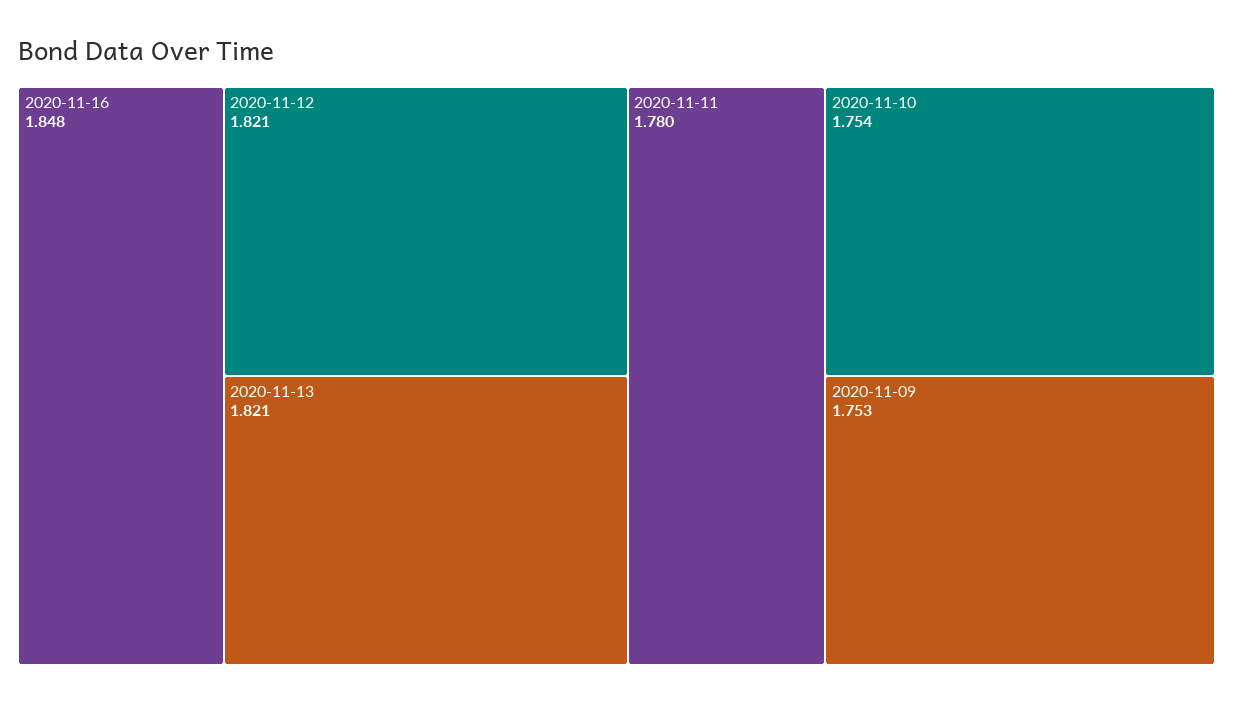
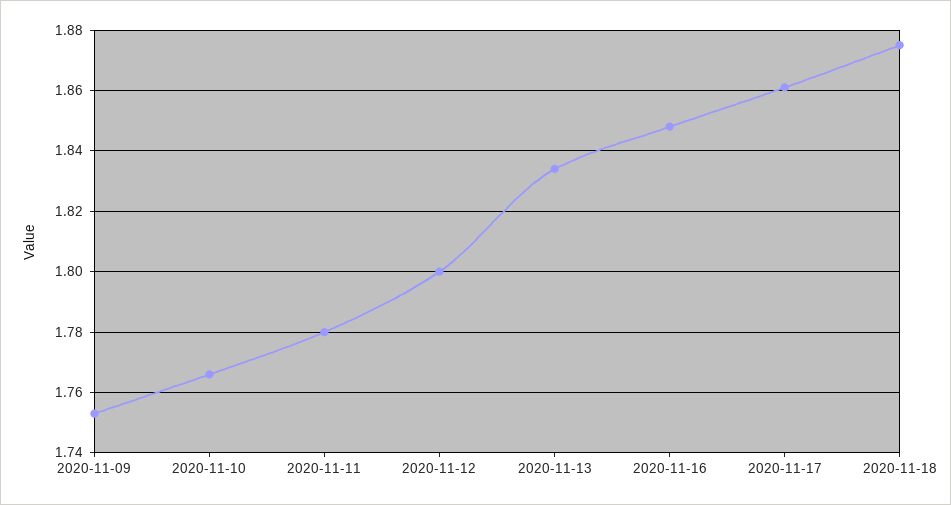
2020-11-12: 1.821 -> 1.8
2020-11-13: 1.821 -> 1.835
2020-11-10: 1.754 -> 1.765
2020-11-17: none -> 1.86
2020-11-18: none -> 1.875

